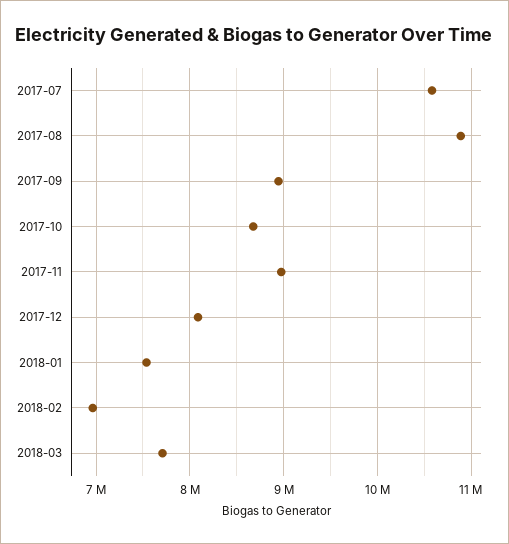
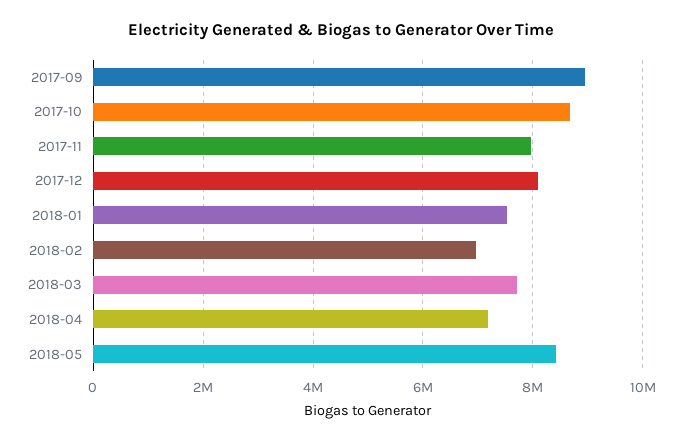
2017-07: 10600000 -> none
2017-08: 10900000 -> none
2017-11: 9000000 -> 8000000
2018-04: none -> 7200000
2018-05: none -> 8400000

